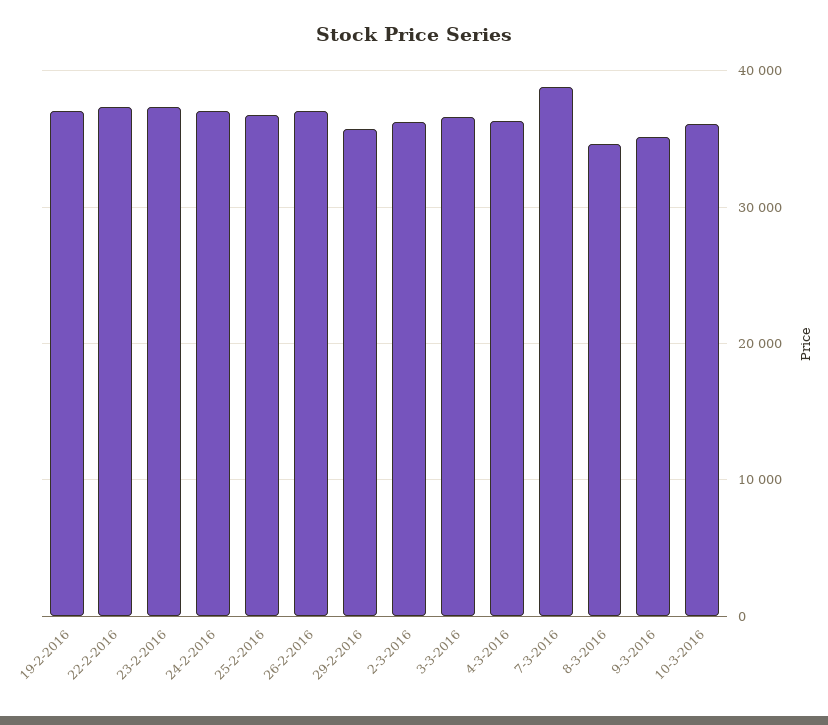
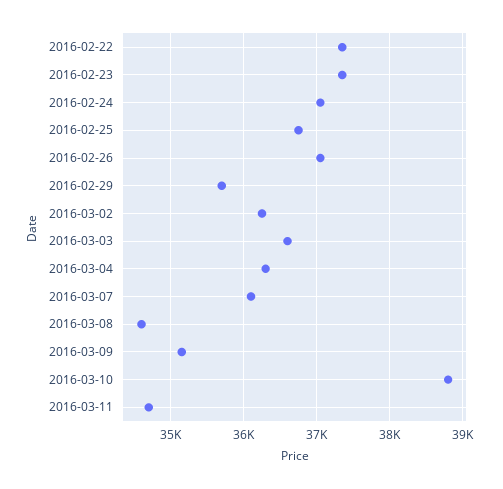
19-2-2016: 37000 -> none
7-3-2016: 39000 -> 36100
10-3-2016: 36000 -> 38800
2016-03-11: none -> 34700

